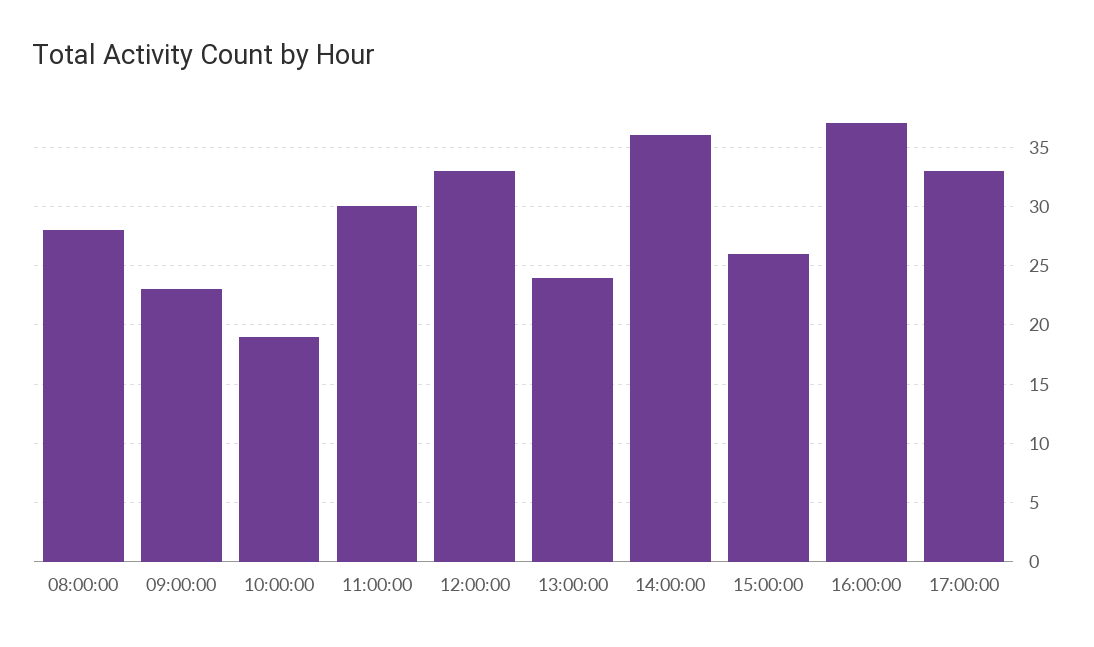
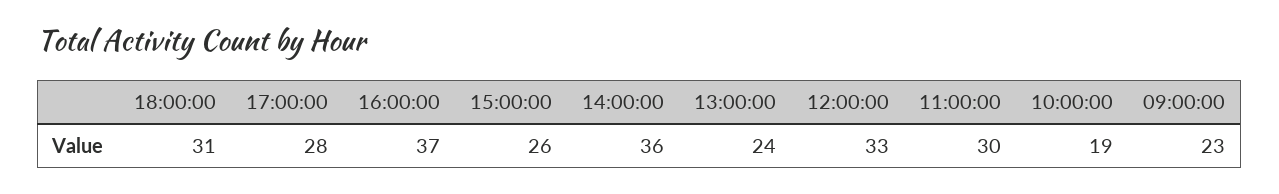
08:00:00: 28 -> none
17:00:00: 33 -> 28
18:00:00: none -> 31

